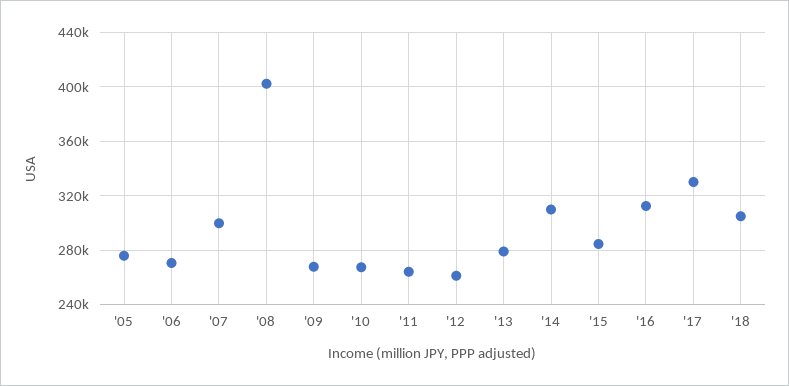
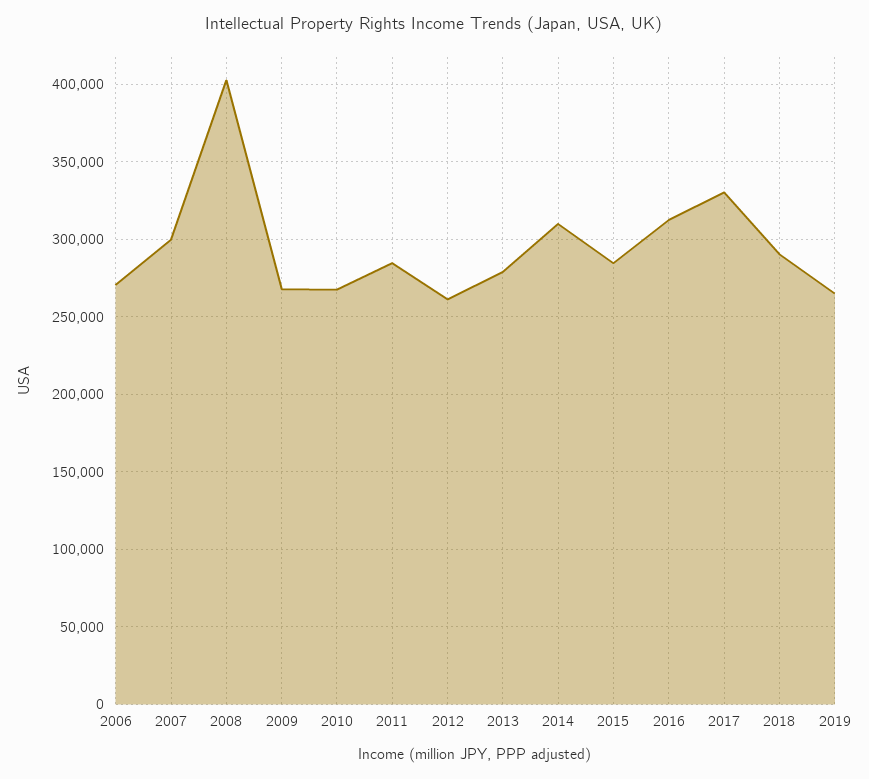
'05: 275000 -> none
'11: 265000 -> 285000
'18: 305000 -> 290000
2019: none -> 265000

